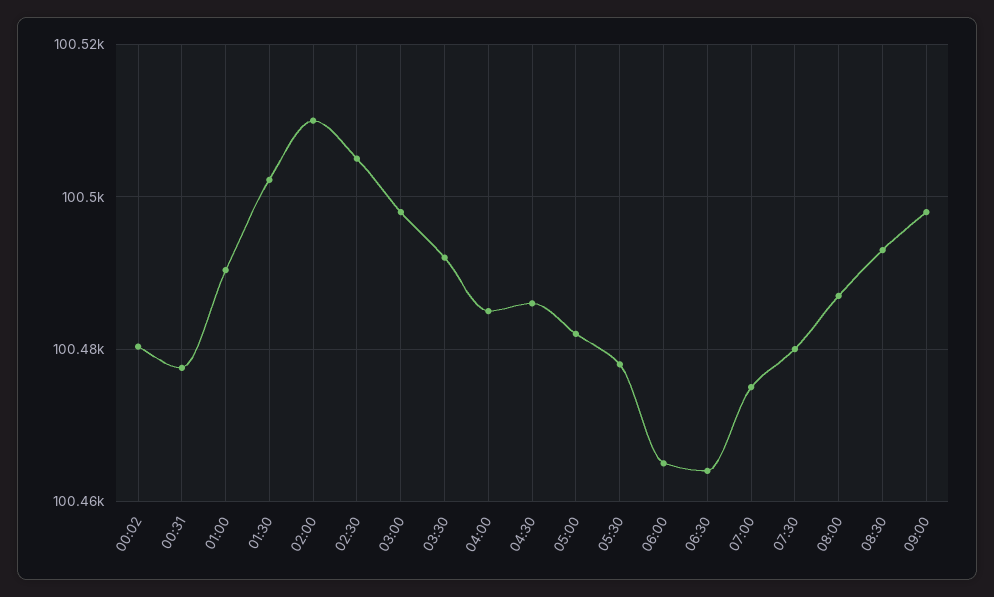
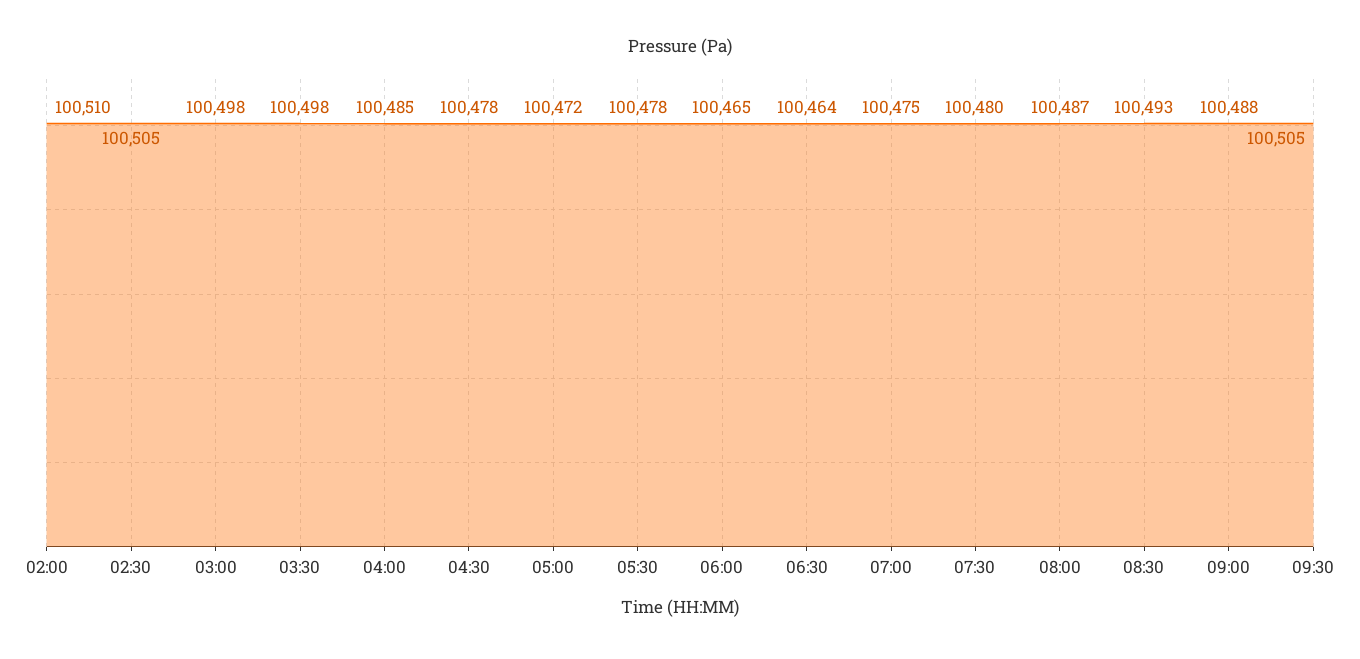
00:02: 100480 -> none
00:31: 100478 -> none
01:00: 100490 -> none
01:30: 100502 -> none
03:30: 100492 -> 100498
04:30: 100486 -> 100478
05:00: 100482 -> 100472
09:00: 100498 -> 100488
09:30: none -> 100505

